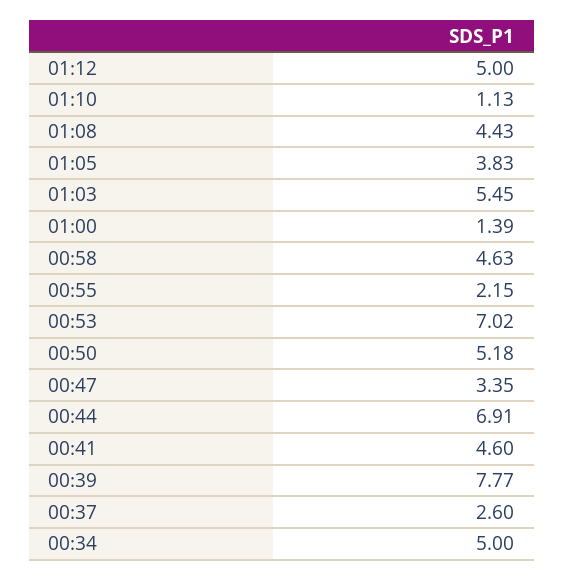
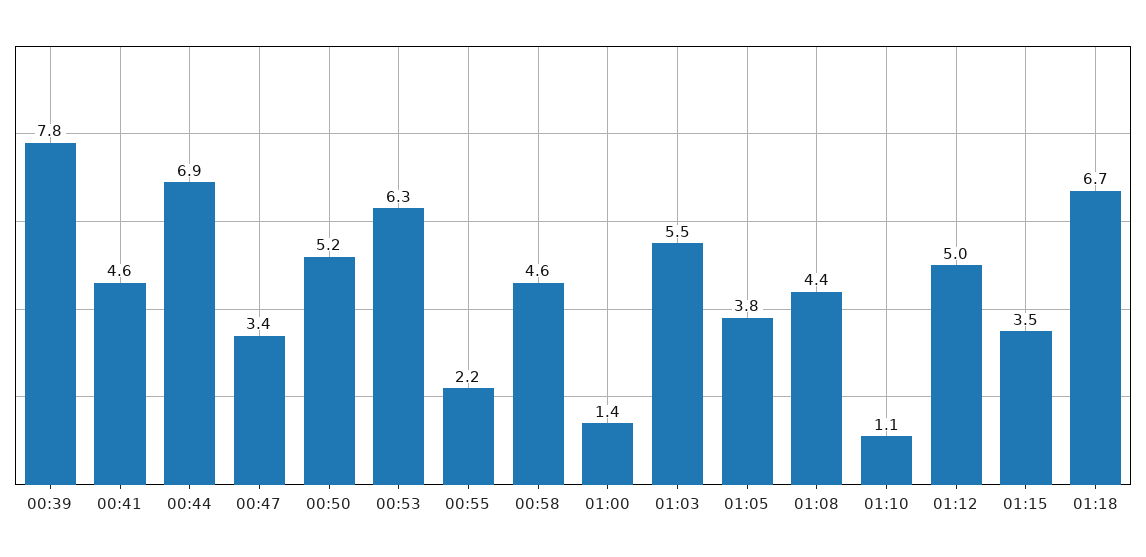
00:53: 7.02 -> 6.3
00:37: 2.6 -> none
00:34: 5 -> none
01:15: none -> 3.5
01:18: none -> 6.7

